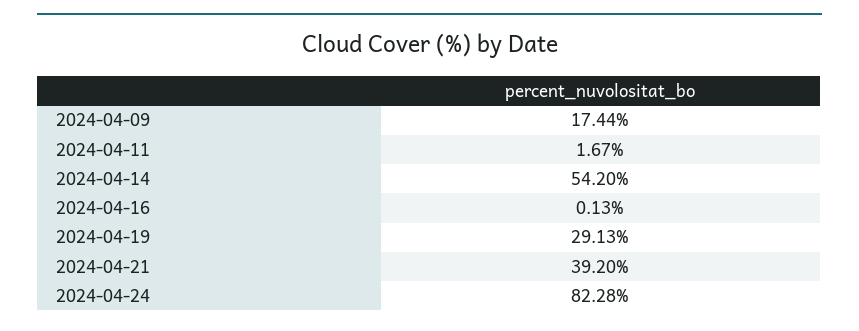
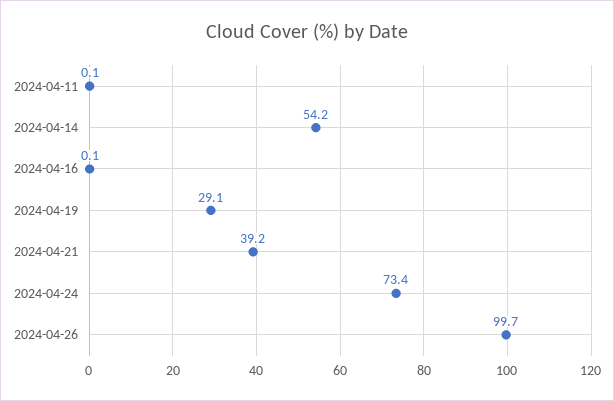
2024-04-09: 17.44 -> none
2024-04-11: 1.67 -> 0.1
2024-04-24: 82.28 -> 73.4
2024-04-26: none -> 99.7

